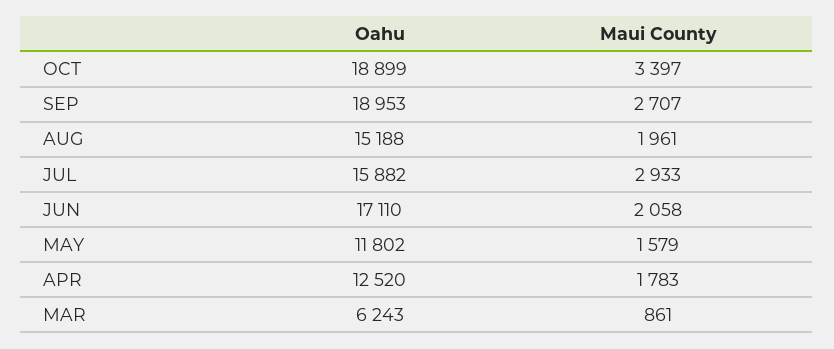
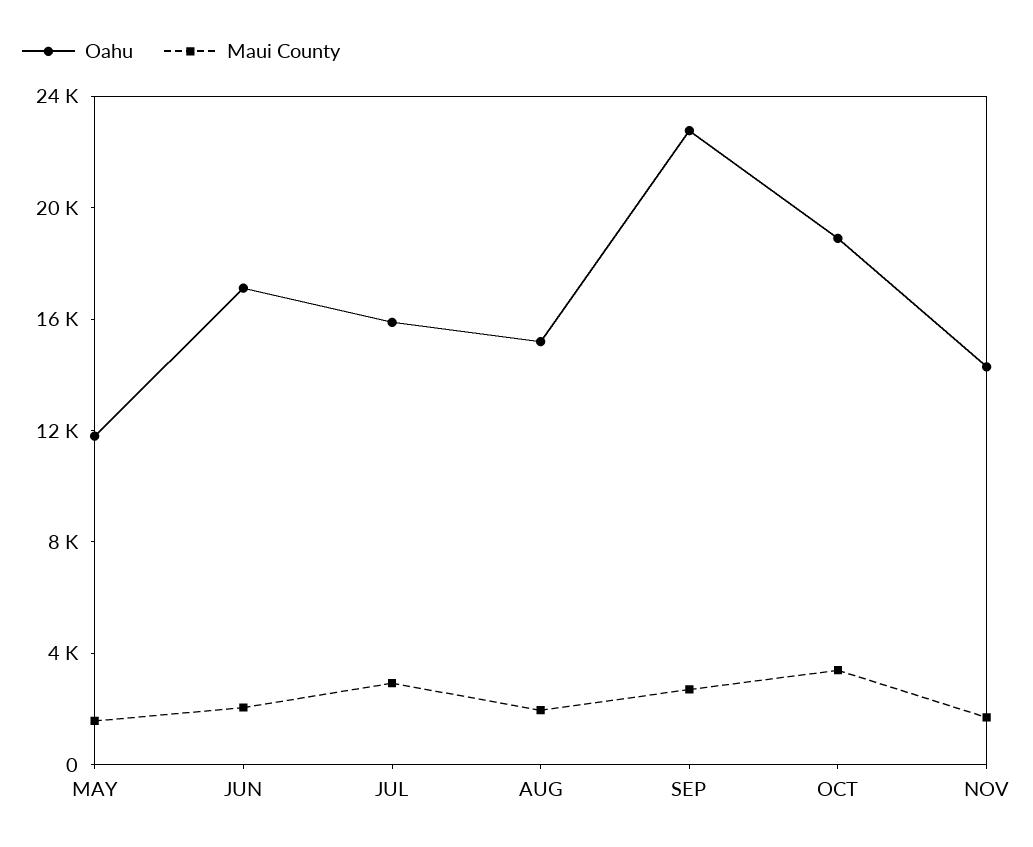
Oahu, SEP: 18953 -> 23000
Oahu, APR: 12520 -> none
Maui County, APR: 1783 -> none
Oahu, MAR: 6243 -> none
Maui County, MAR: 861 -> none
Oahu, NOV: none -> 14000
Maui County, NOV: none -> 2000

